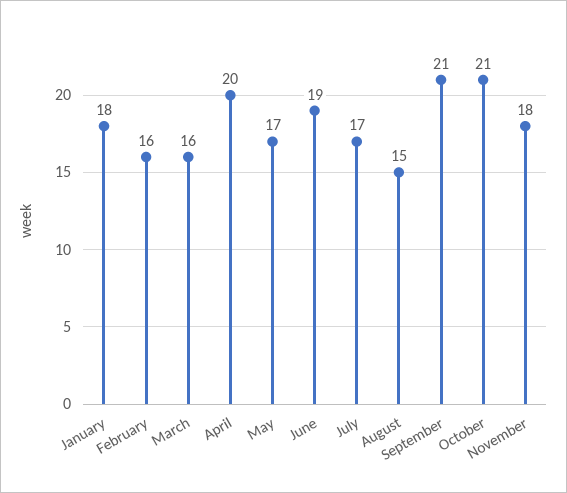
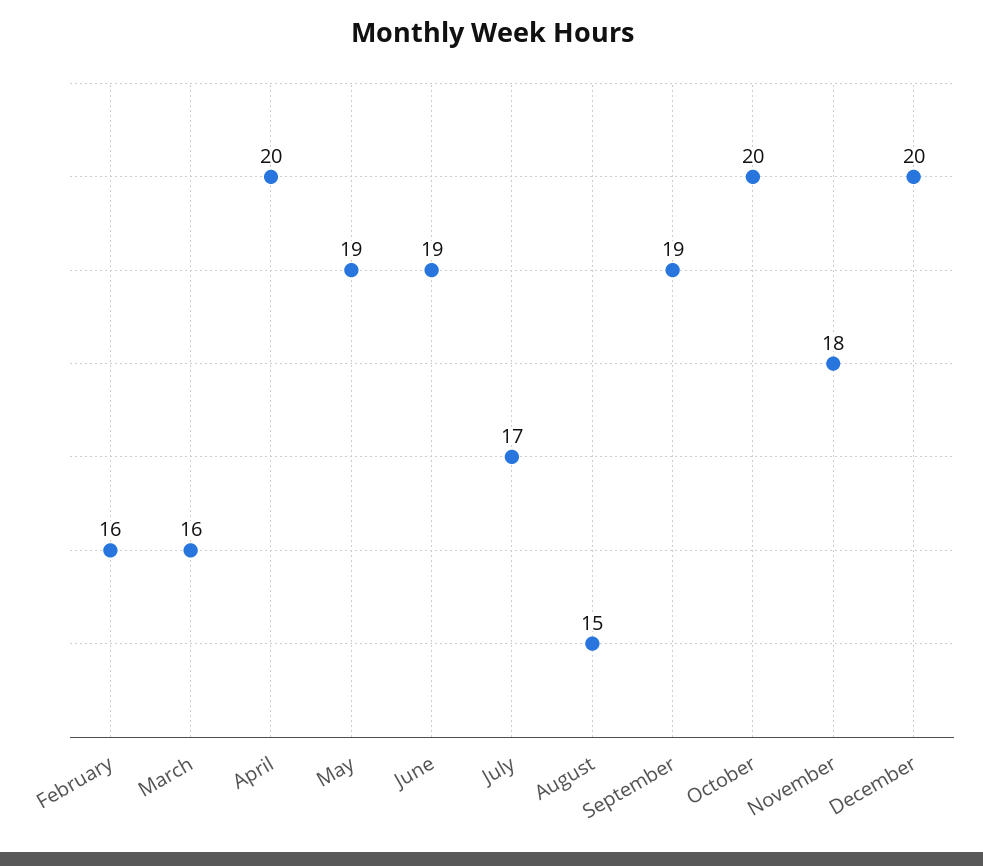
January: 18 -> none
May: 17 -> 19
September: 21 -> 19
October: 21 -> 20
December: none -> 20

